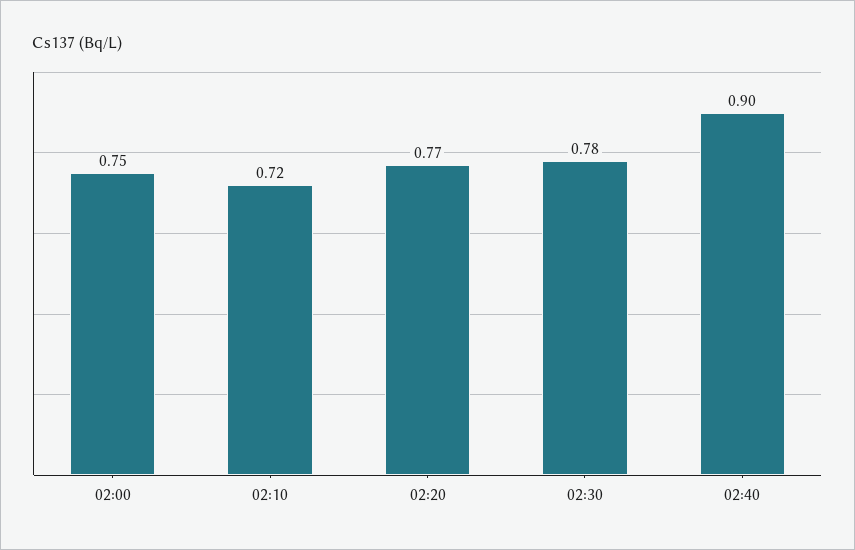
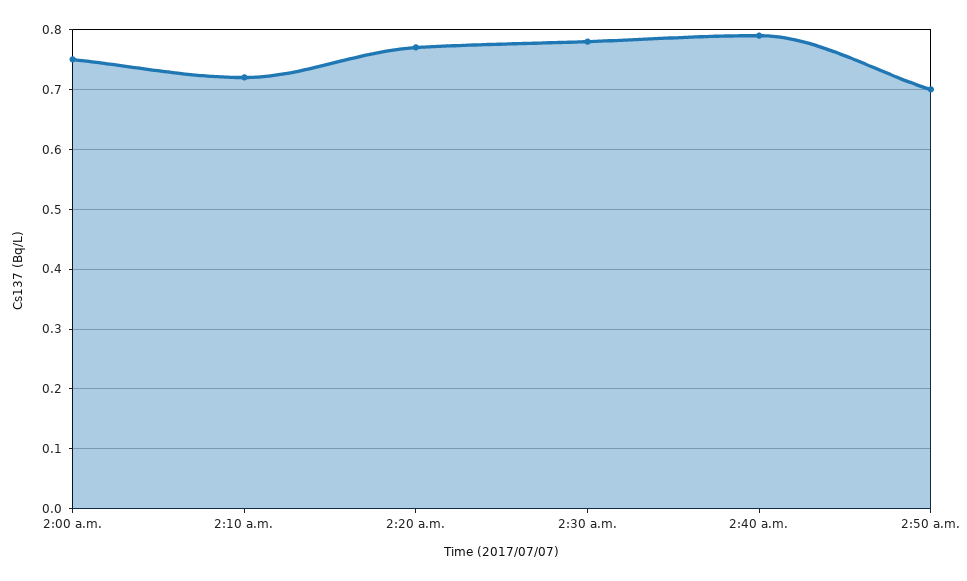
02:40: 0.9 -> 0.8
2:50 a.m.: none -> 0.7

